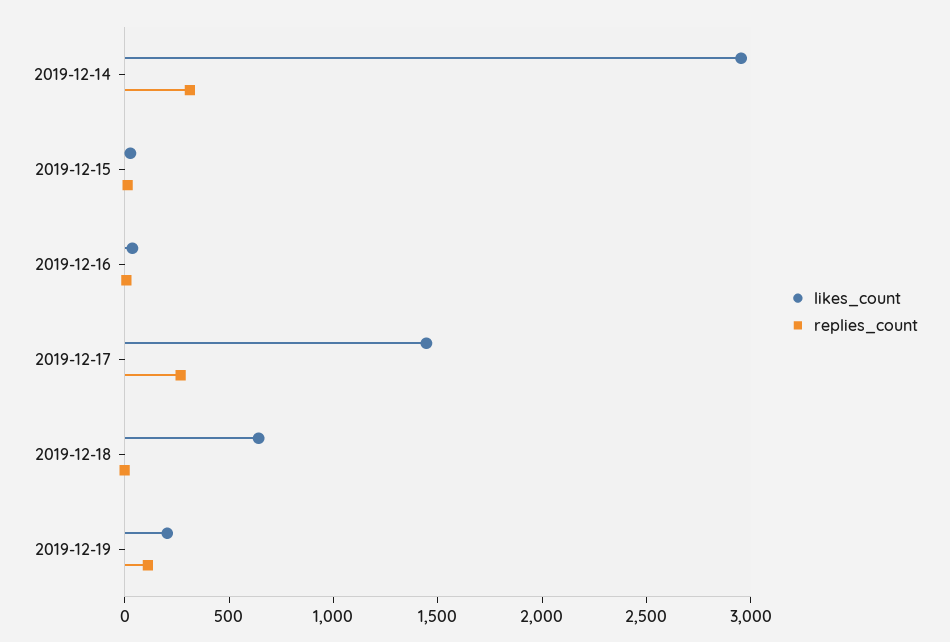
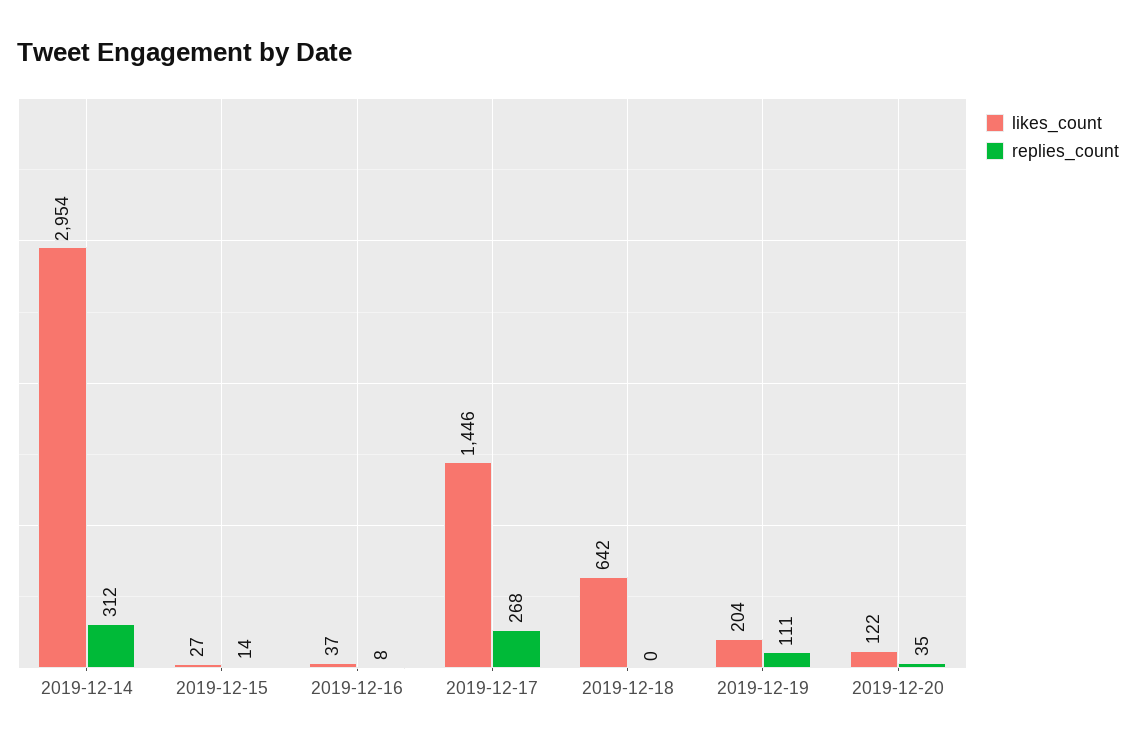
likes_count, 2019-12-20: none -> 122
replies_count, 2019-12-20: none -> 35

